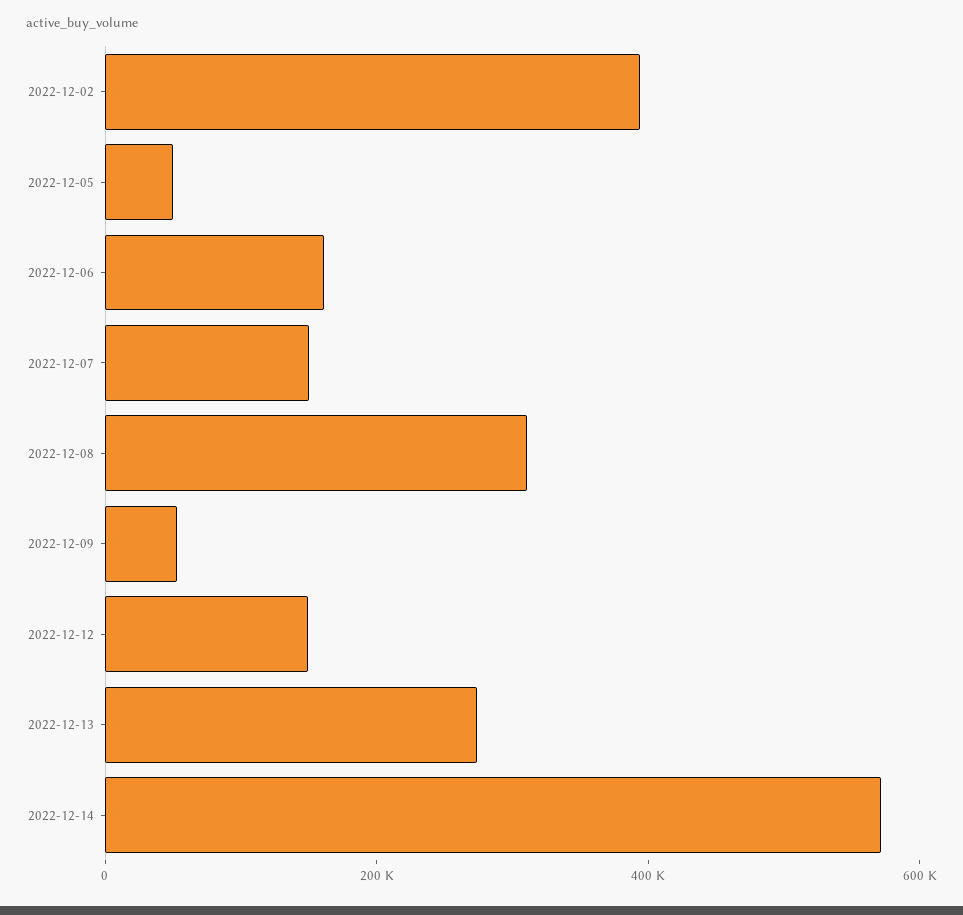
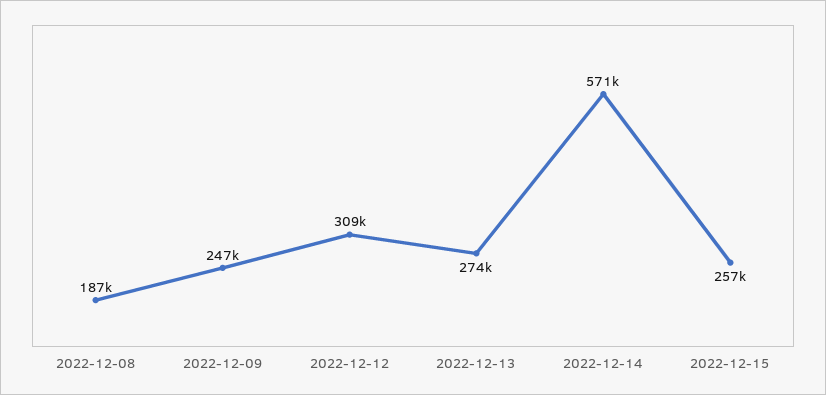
2022-12-02: 400000 -> none
2022-12-05: 50000 -> none
2022-12-06: 150000 -> none
2022-12-07: 150000 -> none
2022-12-08: 300000 -> 187000
2022-12-09: 50000 -> 247000
2022-12-12: 150000 -> 309000
2022-12-15: none -> 257000

